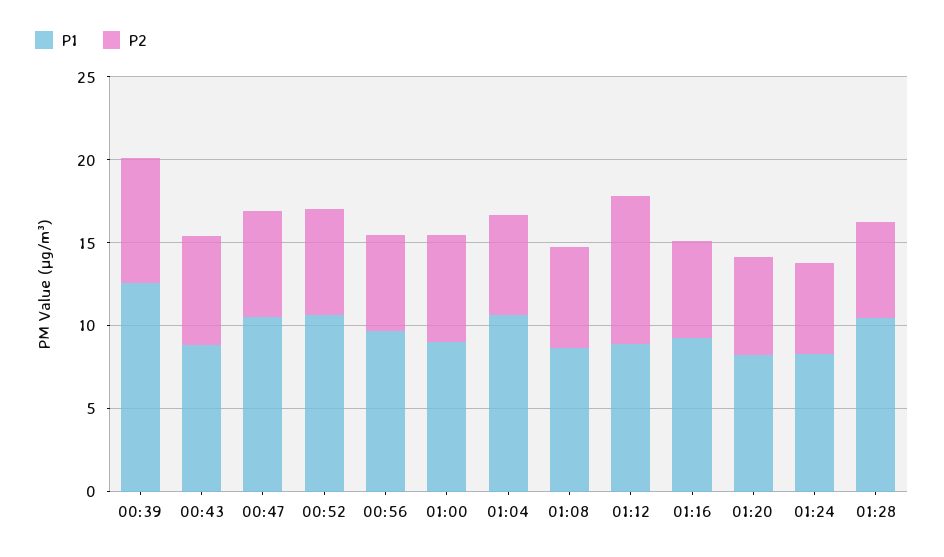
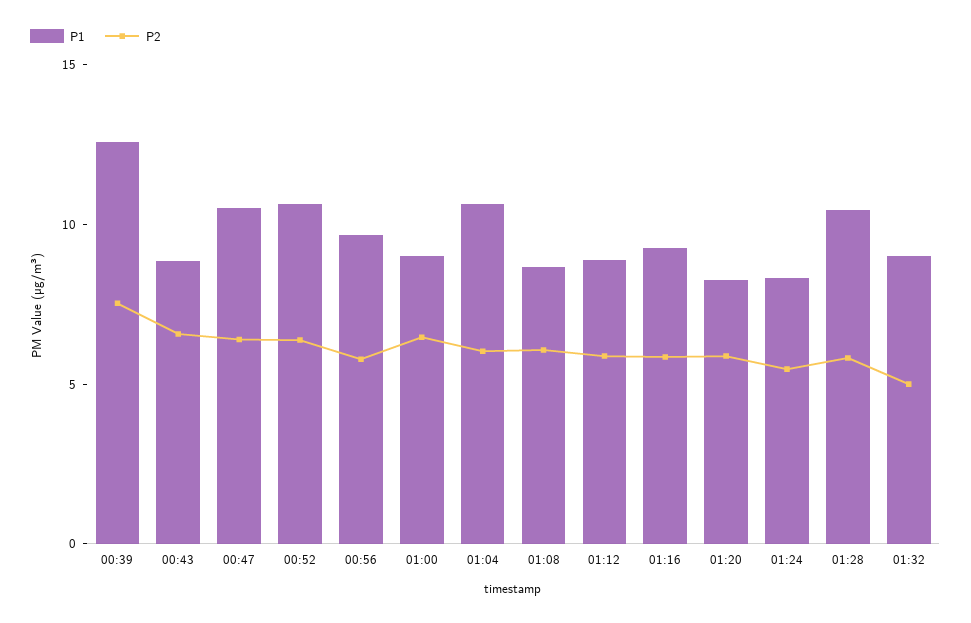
P2, 01:12: 9 -> 6
P1, 01:32: none -> 9
P2, 01:32: none -> 5

